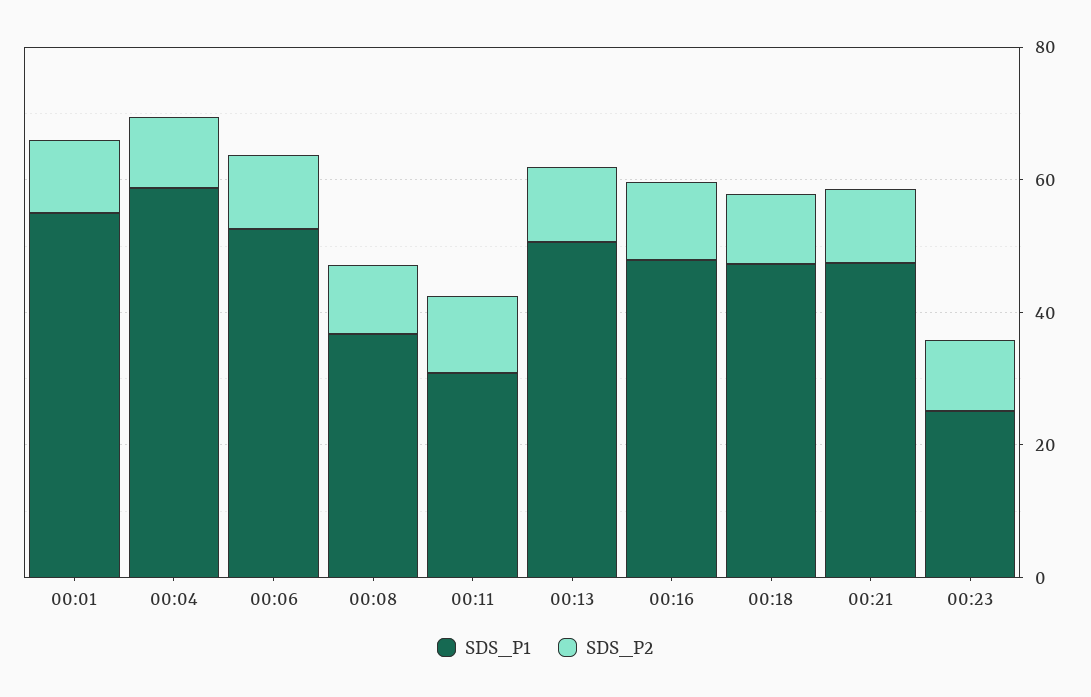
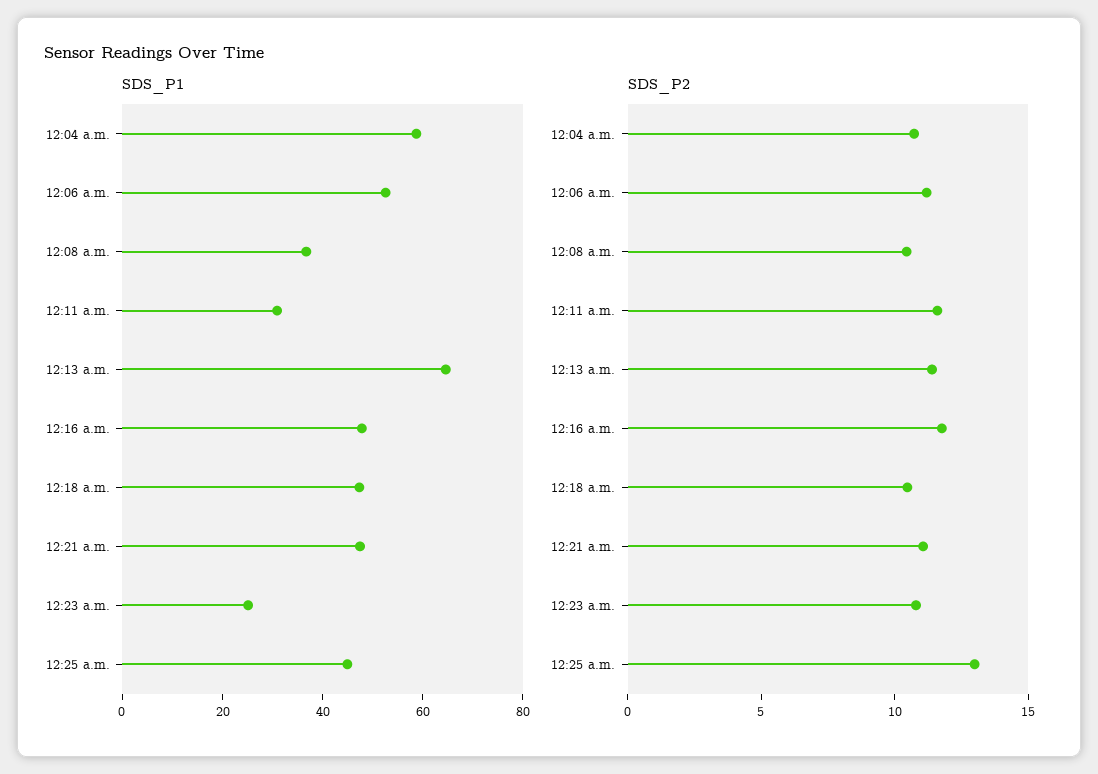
SDS_P1, 00:01: 55 -> none
SDS_P2, 00:01: 10 -> none
SDS_P1, 00:13: 50 -> 65
SDS_P1, 12:25 a.m.: none -> 45
SDS_P2, 12:25 a.m.: none -> 13

